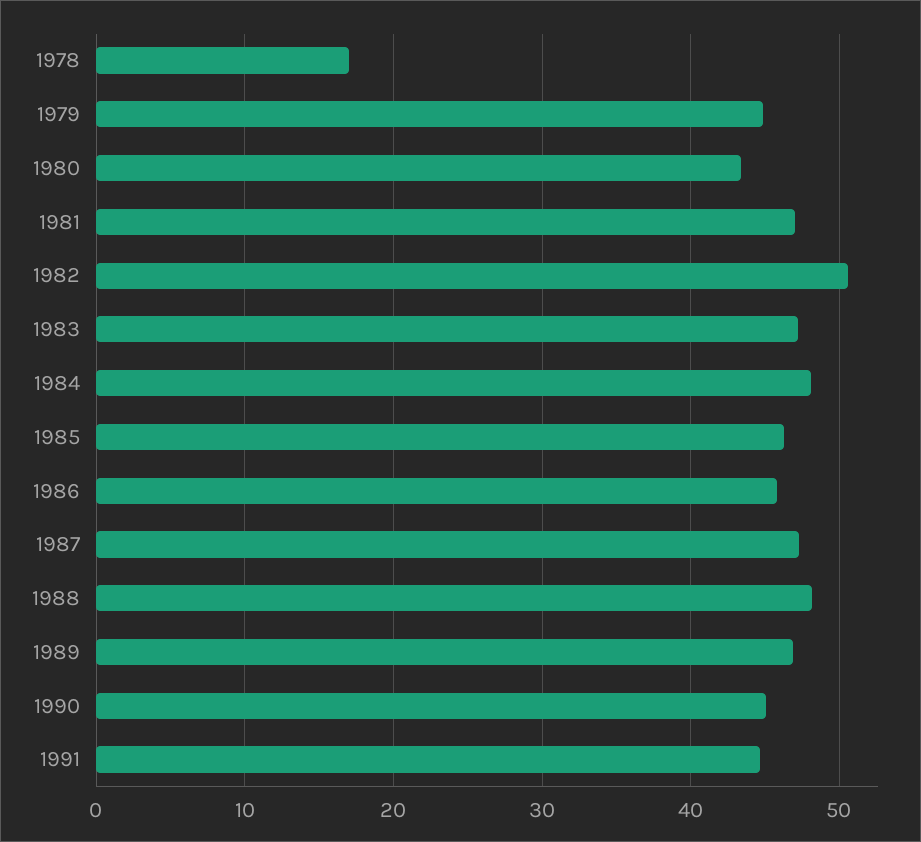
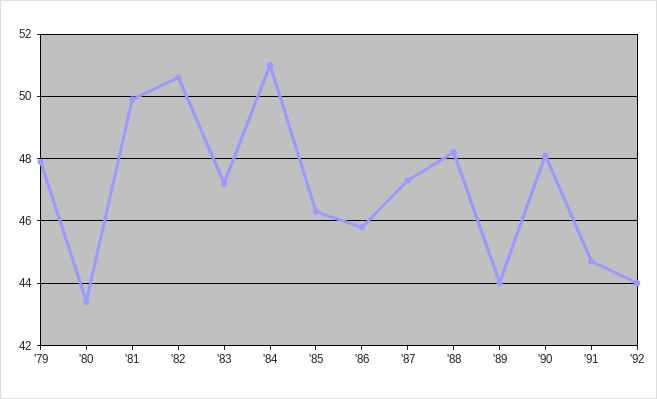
1978: 17 -> none
1979: 45 -> 48
1981: 47 -> 50
1984: 48 -> 51
1989: 47 -> 44
1990: 45 -> 48
'92: none -> 44

